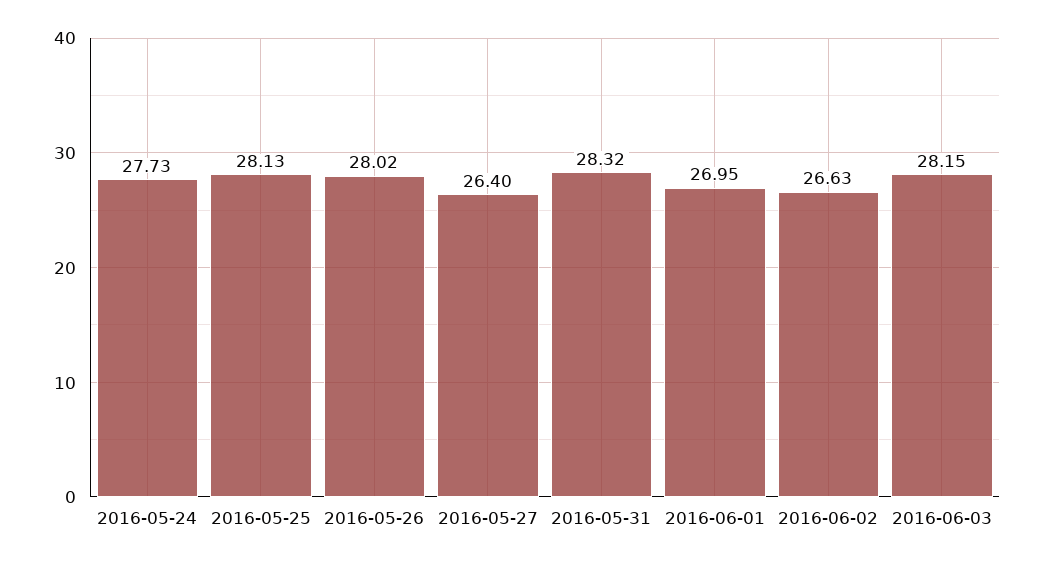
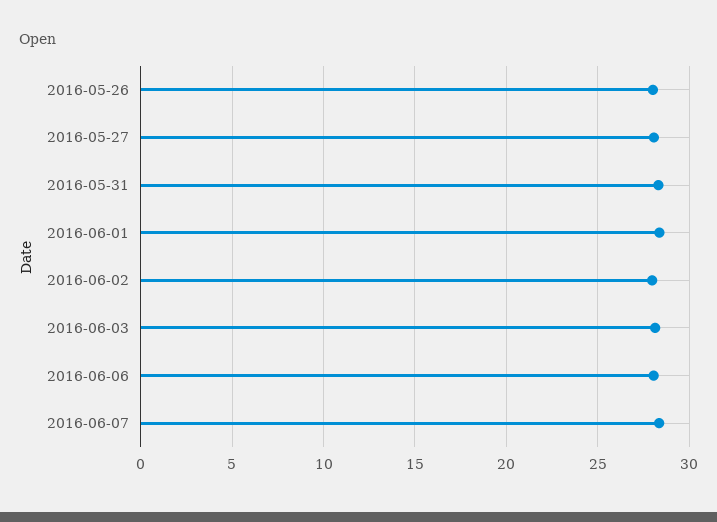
2016-05-24: 27.73 -> none
2016-05-25: 28.13 -> none
2016-05-27: 26.4 -> 28
2016-06-01: 26.95 -> 28.5
2016-06-02: 26.63 -> 28
2016-06-06: none -> 28
2016-06-07: none -> 28.5

